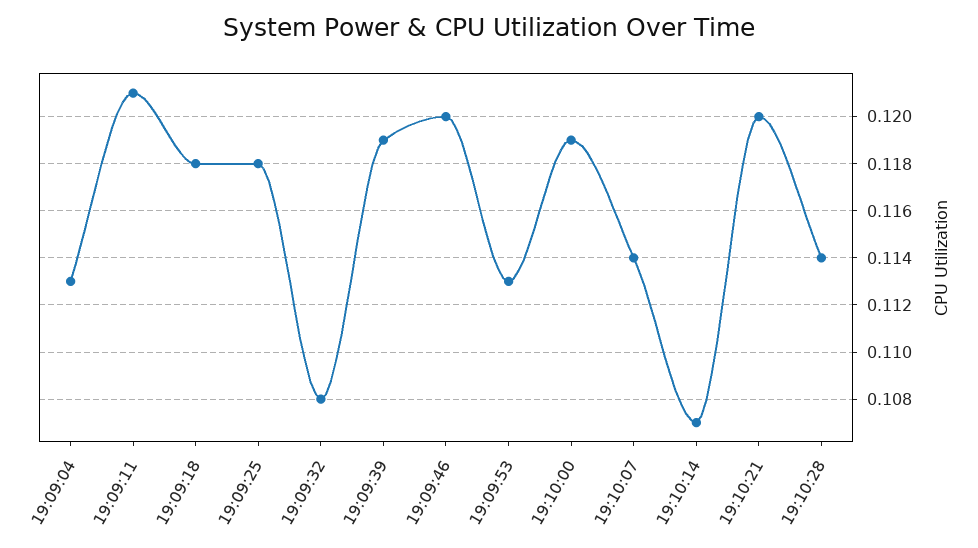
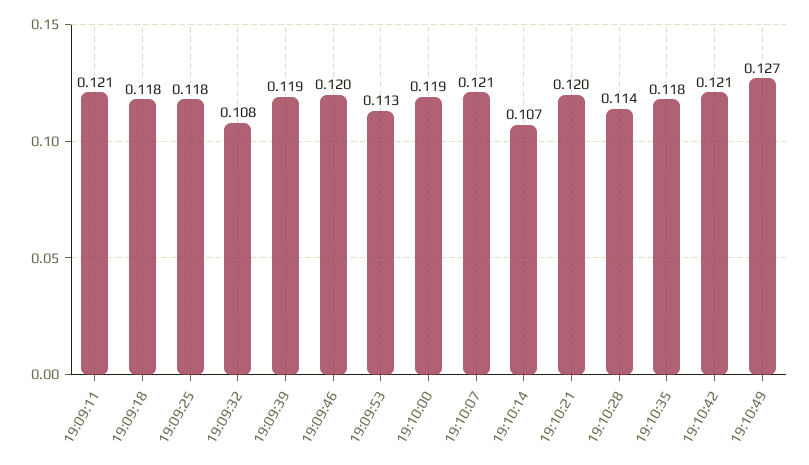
19:09:04: 0.113 -> none
19:10:07: 0.114 -> 0.121
19:10:35: none -> 0.118
19:10:42: none -> 0.121
19:10:49: none -> 0.127

